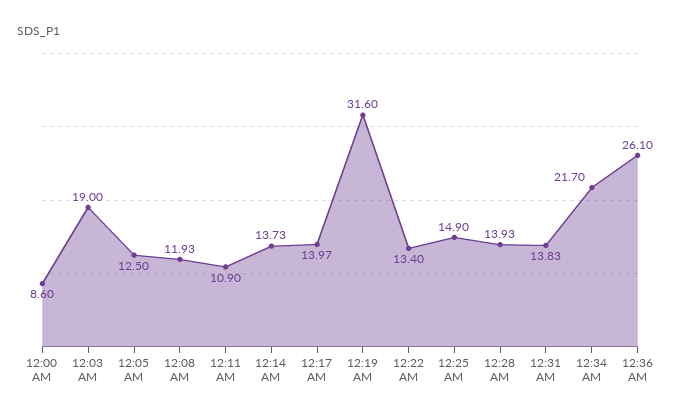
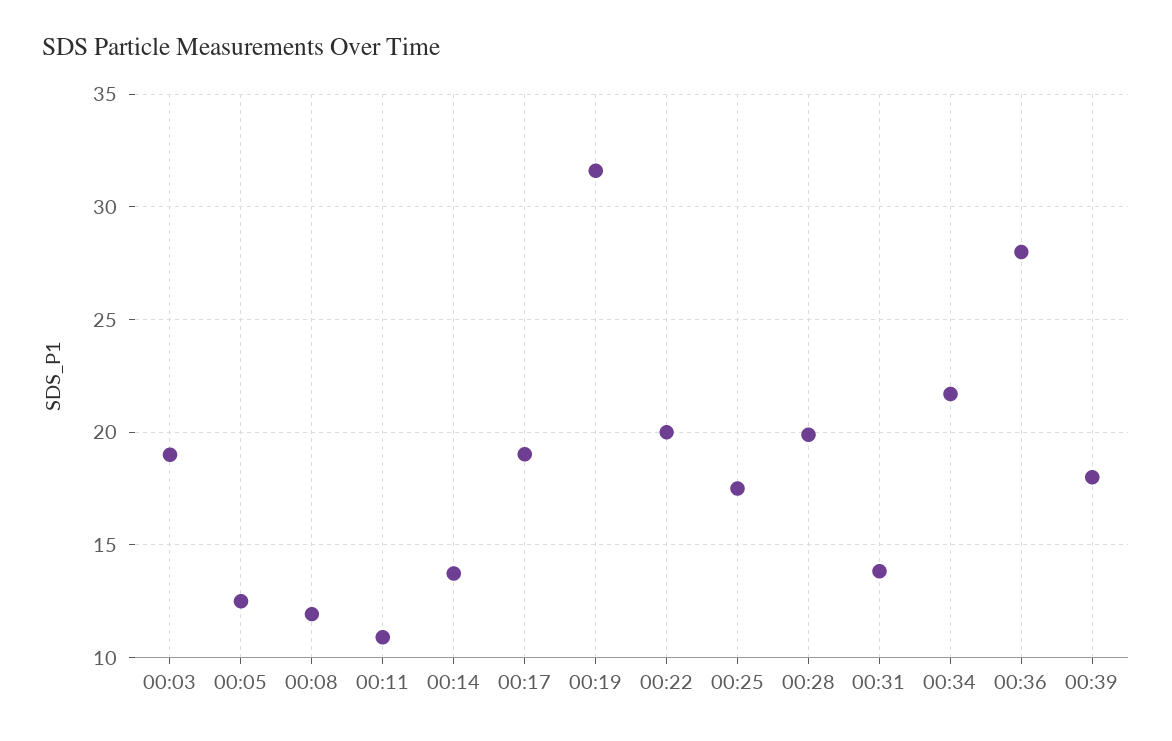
12:00 AM: 8.6 -> none
12:17 AM: 13.97 -> 19
12:22 AM: 13.4 -> 20
12:25 AM: 14.9 -> 17.5
12:28 AM: 13.93 -> 20
12:36 AM: 26.1 -> 28
00:39: none -> 18

